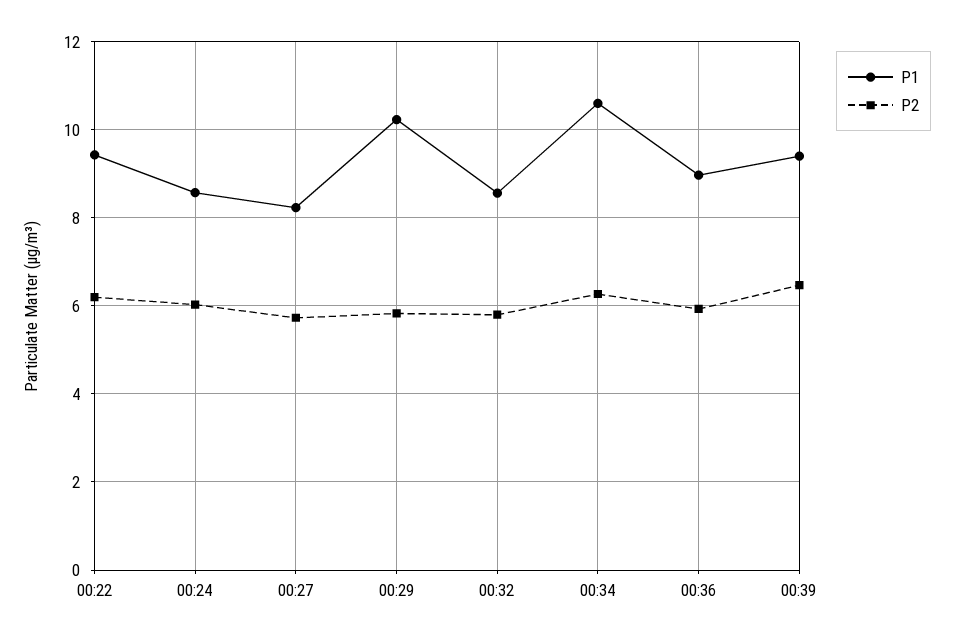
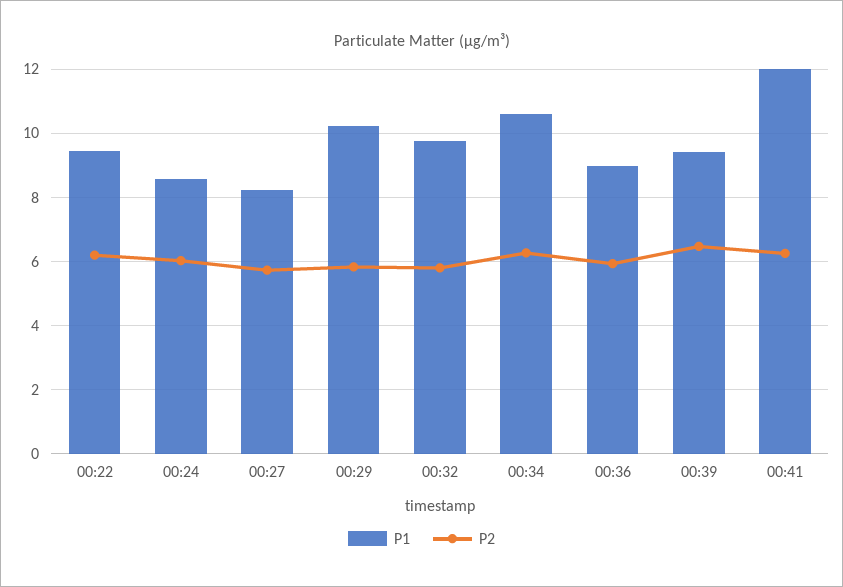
P1, 00:32: 8.6 -> 9.8
P1, 00:41: none -> 12
P2, 00:41: none -> 6.2

